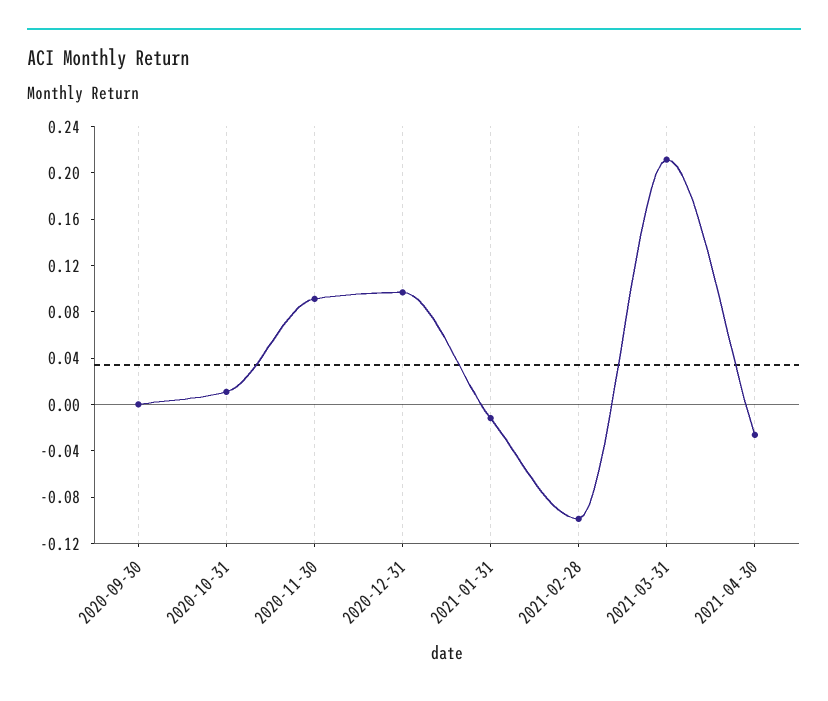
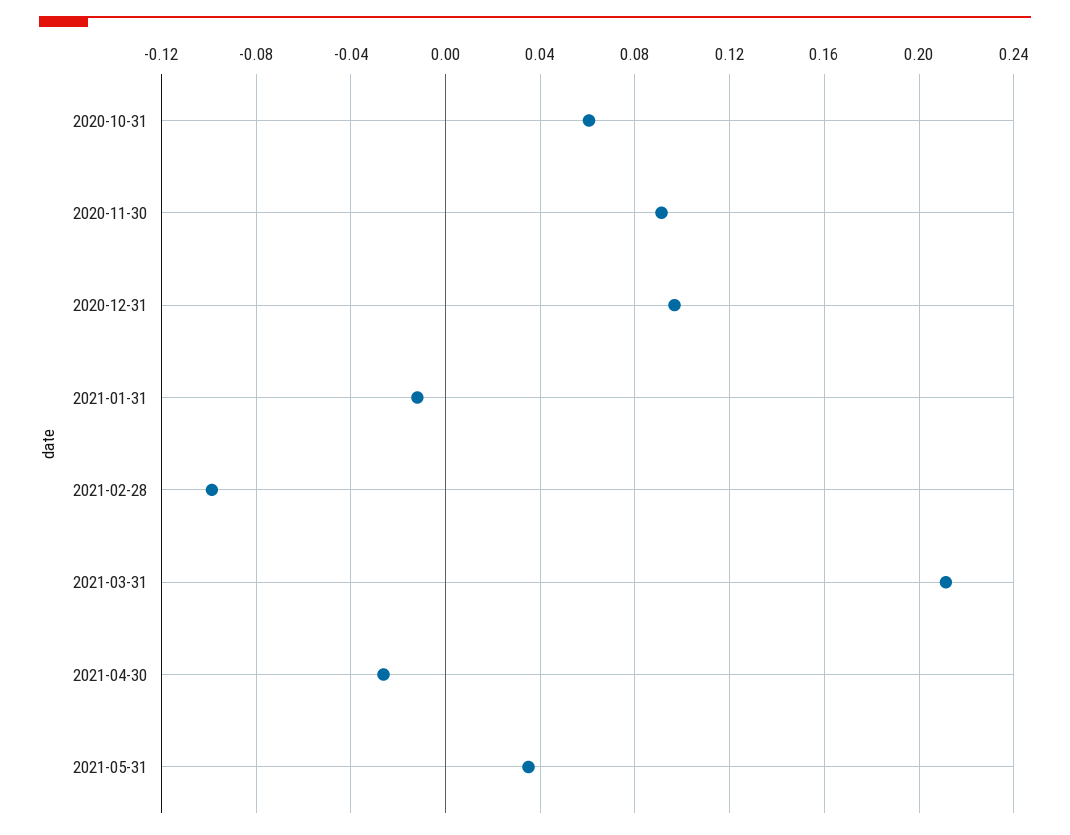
2020-09-30: 0 -> none
2020-10-31: 0.01 -> 0.06
2021-05-31: none -> 0.035

